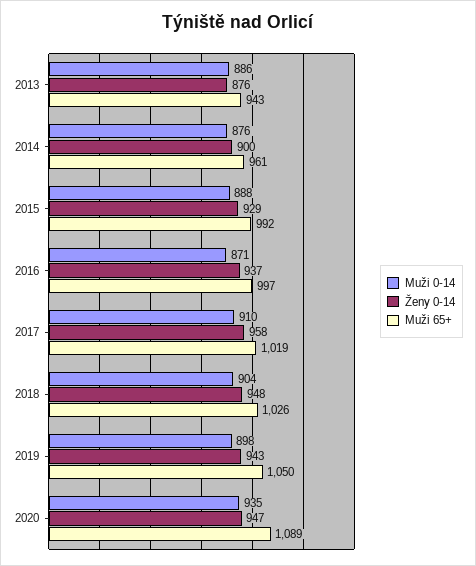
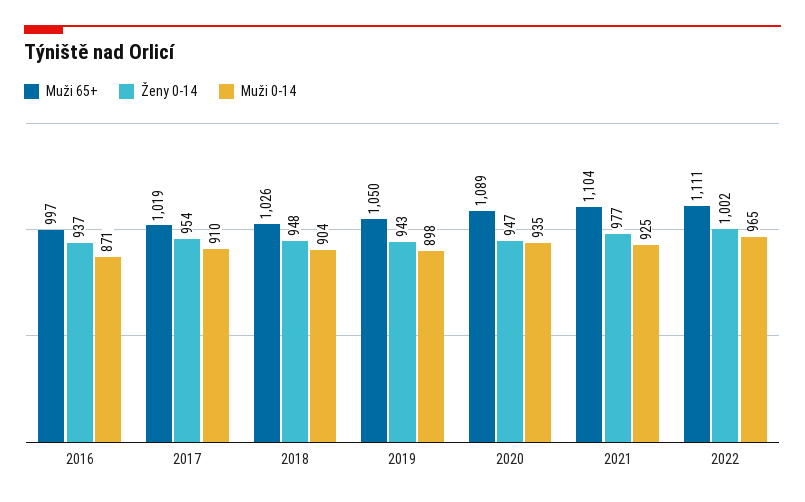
Muži 0-14, 2013: 886 -> none
Ženy 0-14, 2013: 876 -> none
Muži 65+, 2013: 943 -> none
Muži 0-14, 2014: 876 -> none
Ženy 0-14, 2014: 900 -> none
Muži 65+, 2014: 961 -> none
Muži 0-14, 2015: 888 -> none
Ženy 0-14, 2015: 929 -> none
Muži 65+, 2015: 992 -> none
Ženy 0-14, 2017: 958 -> 954
Muži 65+, 2021: none -> 1104
Ženy 0-14, 2021: none -> 977
Muži 0-14, 2021: none -> 925
Muži 65+, 2022: none -> 1111
Ženy 0-14, 2022: none -> 1002
Muži 0-14, 2022: none -> 965

